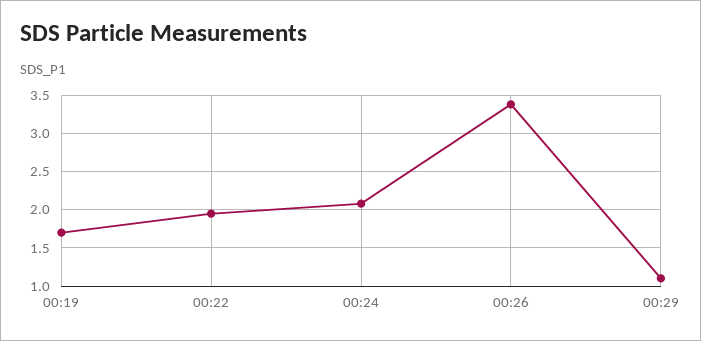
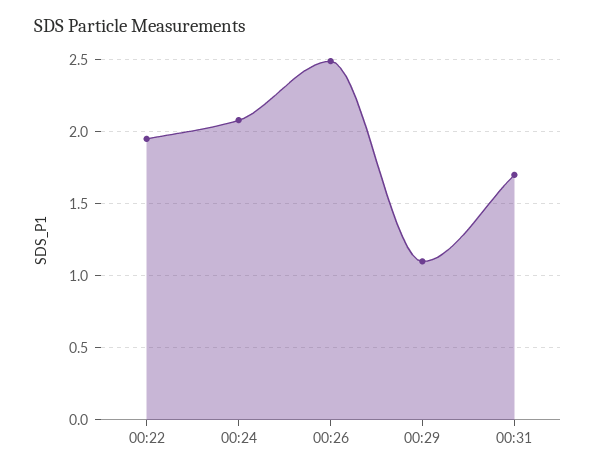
00:19: 1.7 -> none
00:26: 3.4 -> 2.5
00:31: none -> 1.7

